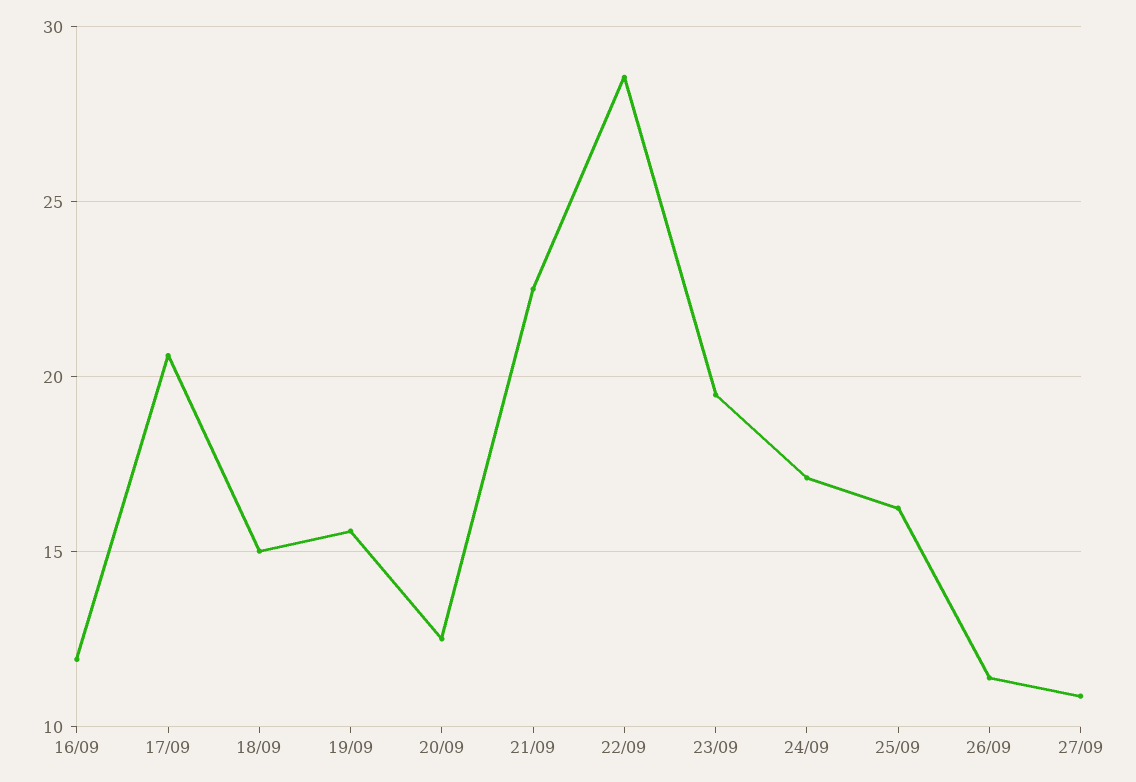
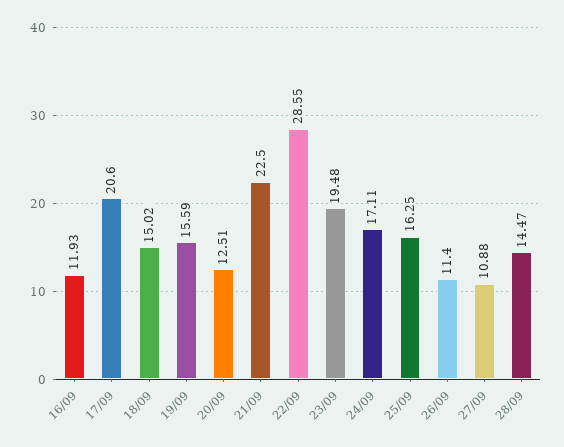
28/09: none -> 14.47

